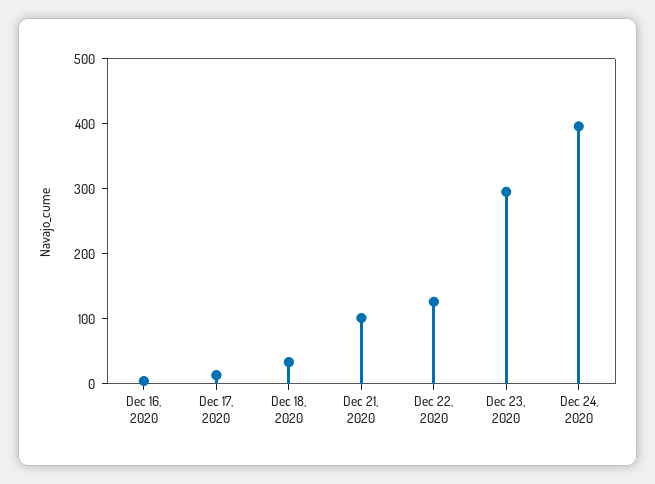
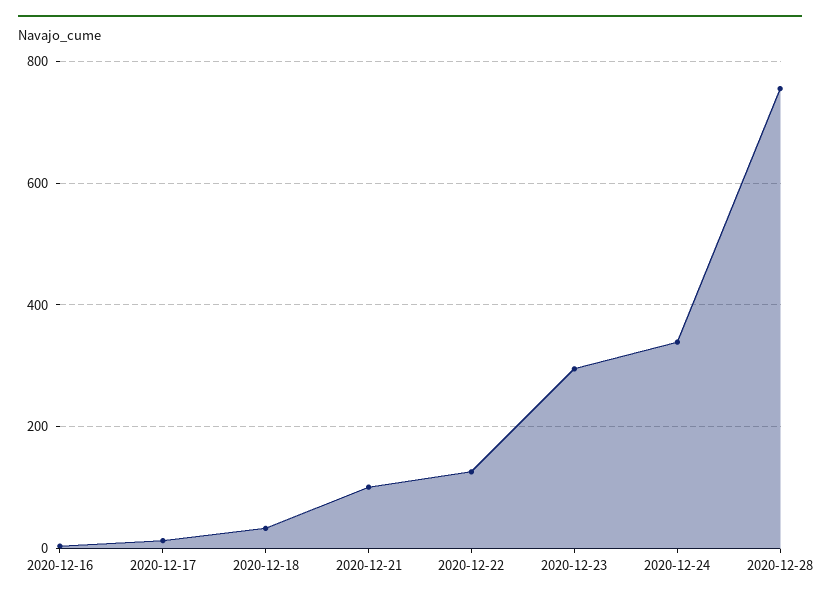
Dec 24, 2020: 400 -> 340
2020-12-28: none -> 760

